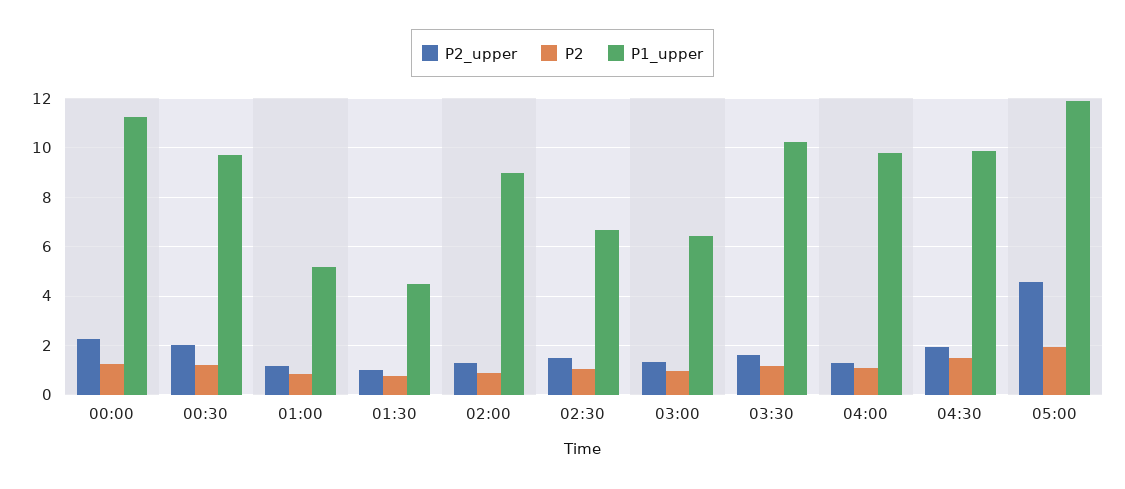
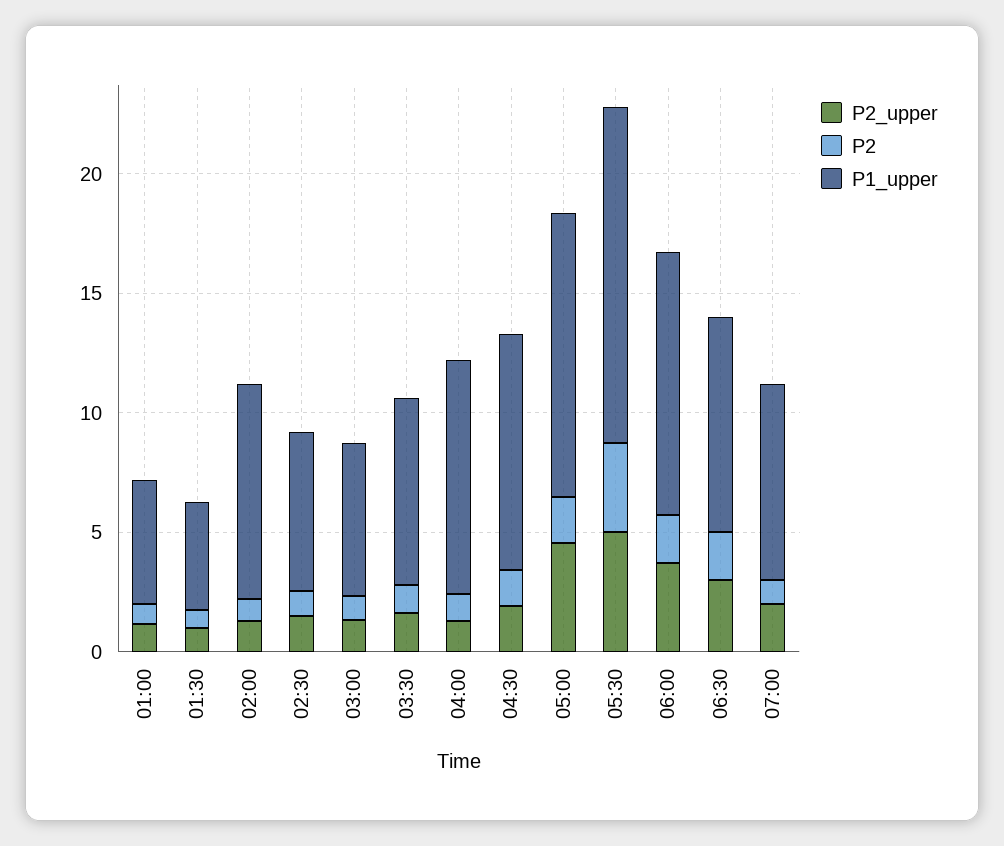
P2_upper, 00:00: 2.25 -> none
P2, 00:00: 1.25 -> none
P1_upper, 00:00: 11.25 -> none
P2_upper, 00:30: 2 -> none
P2, 00:30: 1.25 -> none
P1_upper, 00:30: 9.75 -> none
P1_upper, 03:30: 10.25 -> 8
P2_upper, 05:30: none -> 5
P2, 05:30: none -> 4
P1_upper, 05:30: none -> 14
P2_upper, 06:00: none -> 4
P2, 06:00: none -> 2
P1_upper, 06:00: none -> 11
P2_upper, 06:30: none -> 3
P2, 06:30: none -> 2
P1_upper, 06:30: none -> 9
P2_upper, 07:00: none -> 2
P2, 07:00: none -> 1
P1_upper, 07:00: none -> 8

